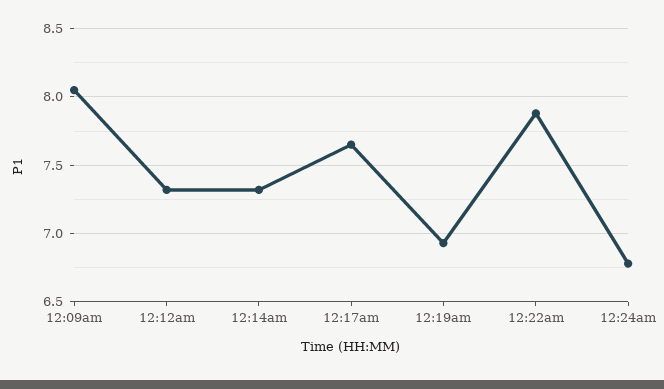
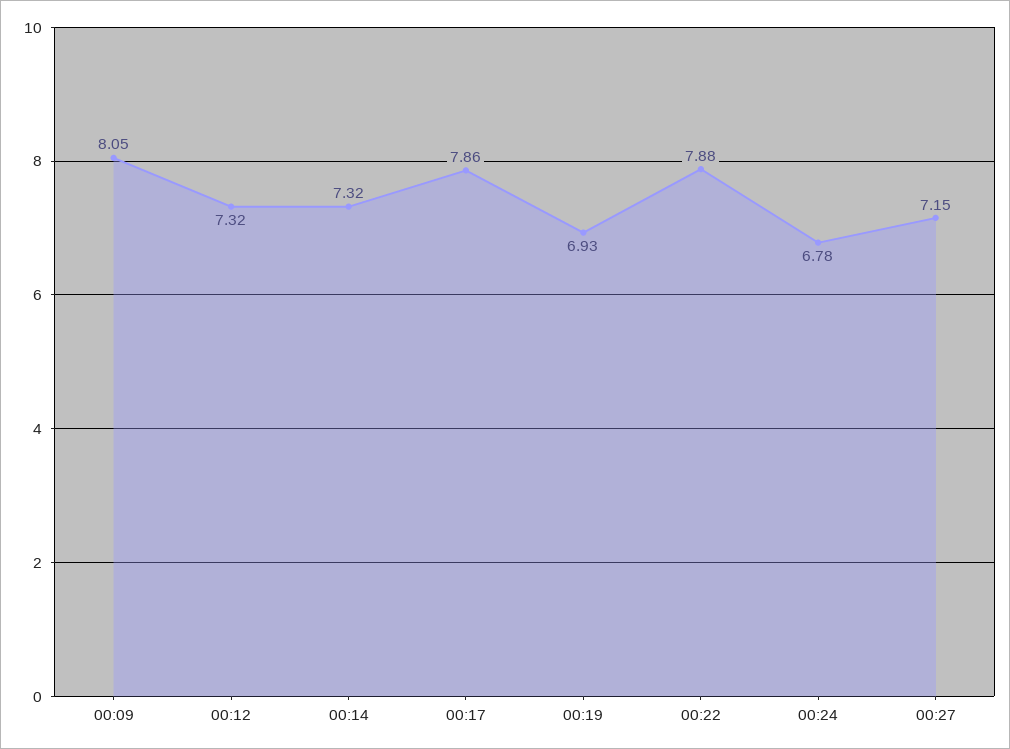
12:17am: 7.65 -> 7.86
00:27: none -> 7.15

